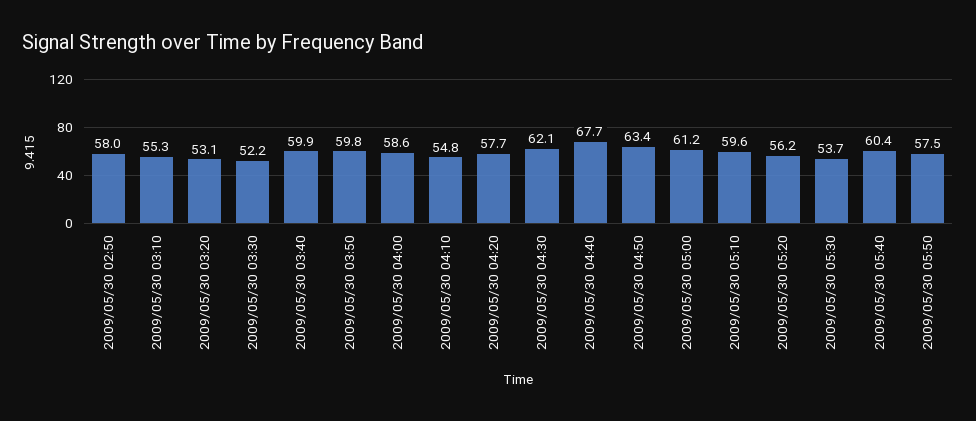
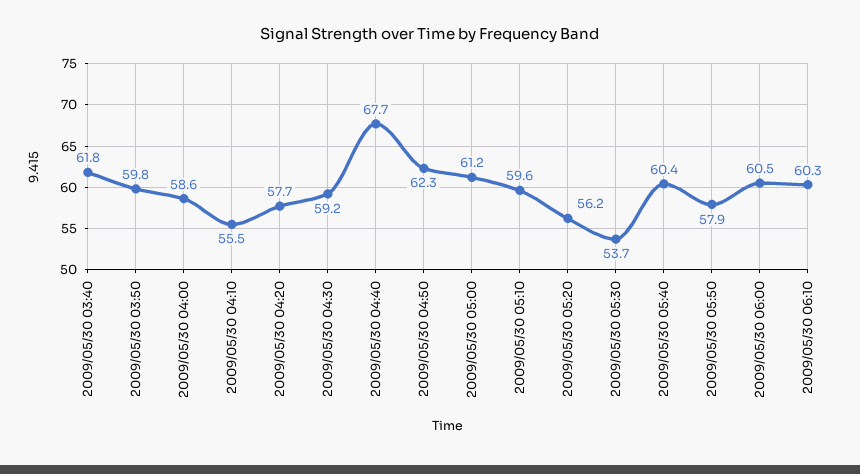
2009/05/30 02:50: 58 -> none
2009/05/30 03:10: 55.3 -> none
2009/05/30 03:20: 53.1 -> none
2009/05/30 03:30: 52.2 -> none
2009/05/30 03:40: 59.9 -> 61.8
2009/05/30 04:10: 54.8 -> 55.5
2009/05/30 04:30: 62.1 -> 59.2
2009/05/30 04:50: 63.4 -> 62.3
2009/05/30 05:50: 57.5 -> 57.9
2009/05/30 06:00: none -> 60.5
2009/05/30 06:10: none -> 60.3

